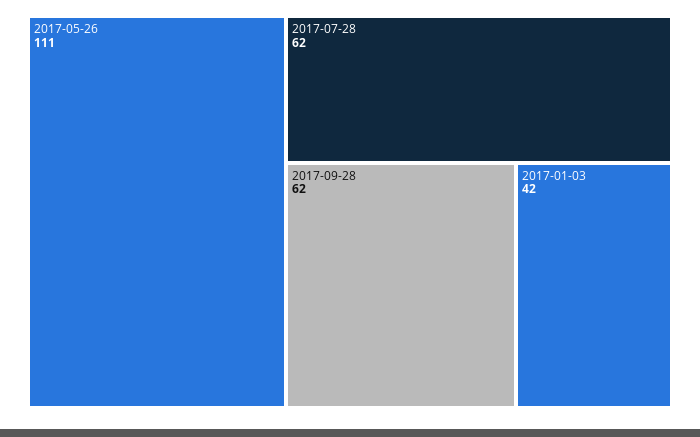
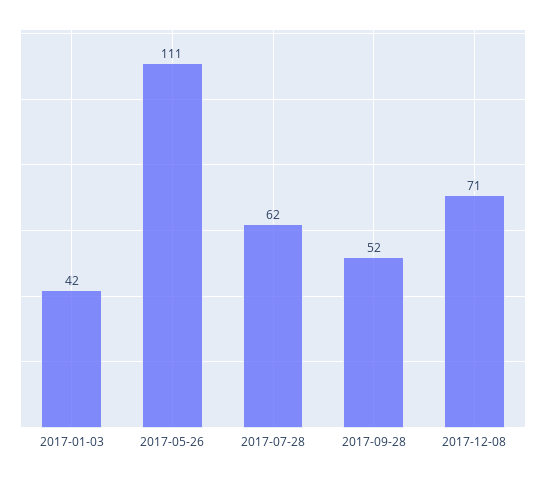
2017-09-28: 62 -> 52
2017-12-08: none -> 71

